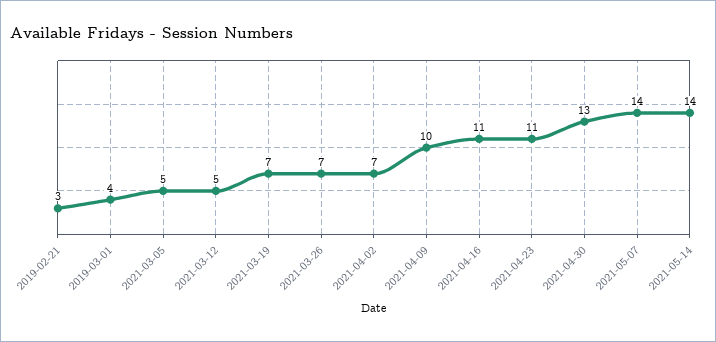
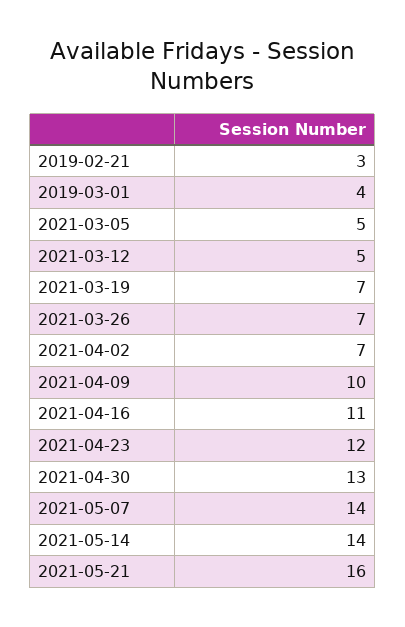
2021-04-23: 11 -> 12
2021-05-21: none -> 16

